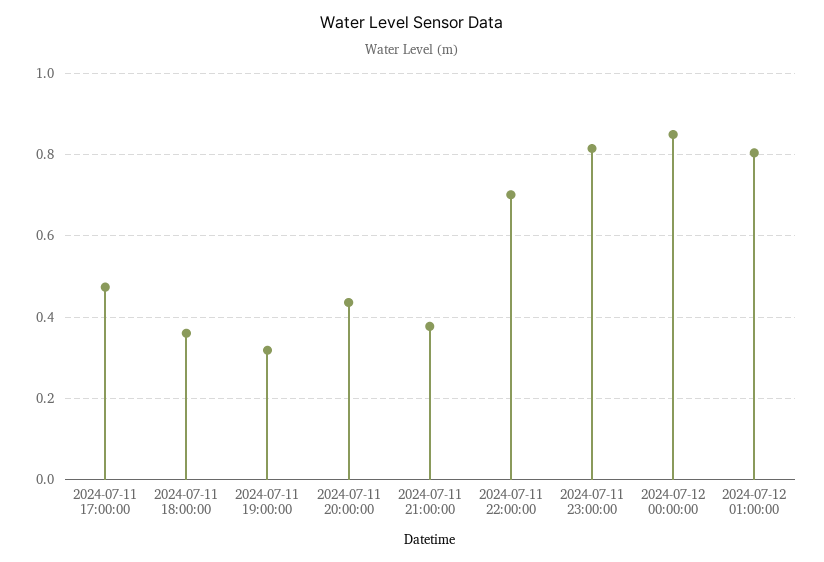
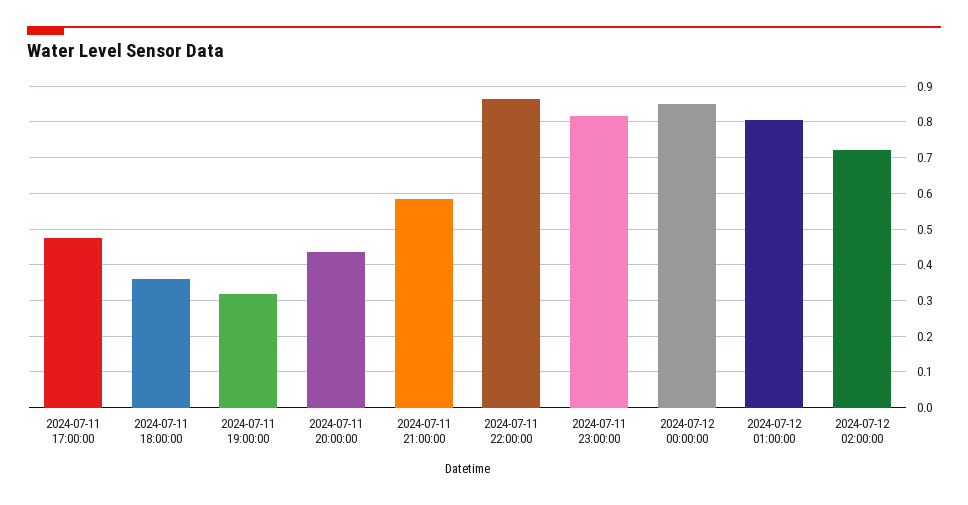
2024-07-11 21:00:00: 0.38 -> 0.58
2024-07-11 22:00:00: 0.7 -> 0.86
2024-07-12 02:00:00: none -> 0.72

